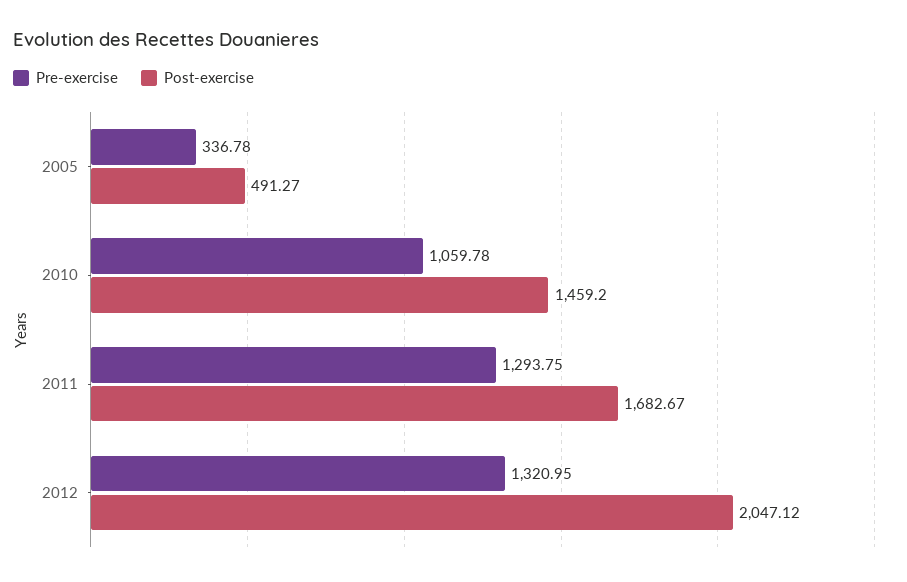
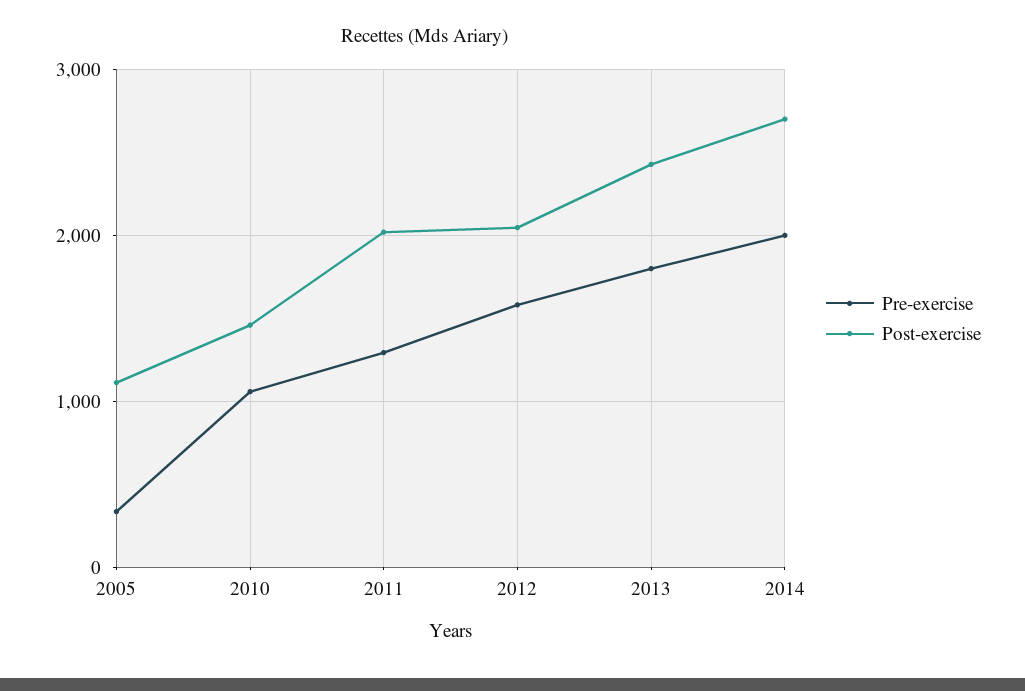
Post-exercise, 2005: 491.27 -> 1100
Post-exercise, 2011: 1682.67 -> 2000
Pre-exercise, 2012: 1320.95 -> 1600
Pre-exercise, 2013: none -> 1800
Post-exercise, 2013: none -> 2400
Pre-exercise, 2014: none -> 2000
Post-exercise, 2014: none -> 2700

